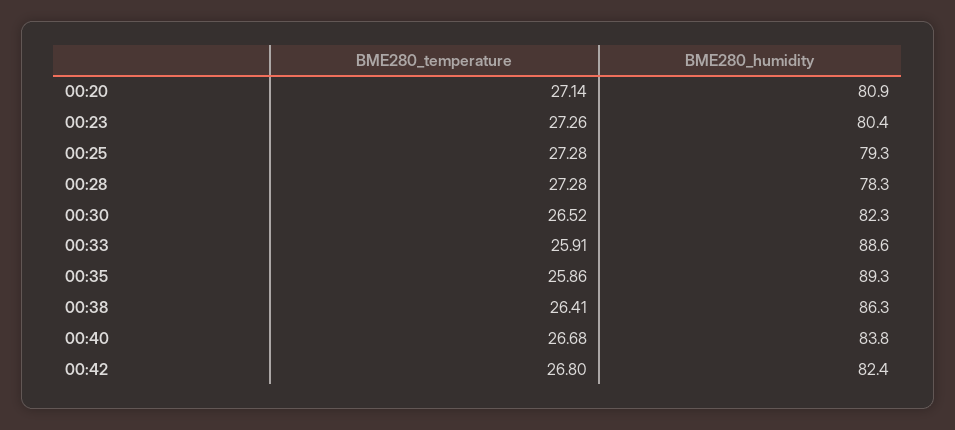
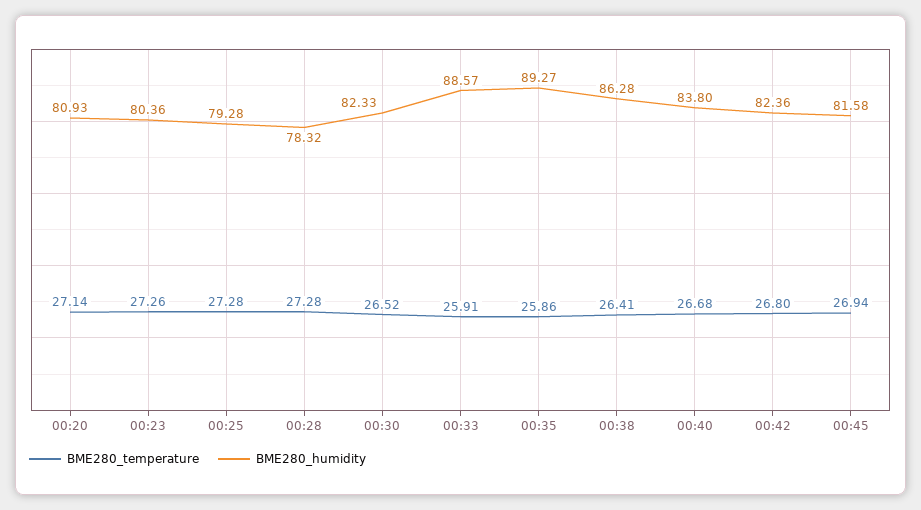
BME280_temperature, 00:45: none -> 26.94
BME280_humidity, 00:45: none -> 81.58

